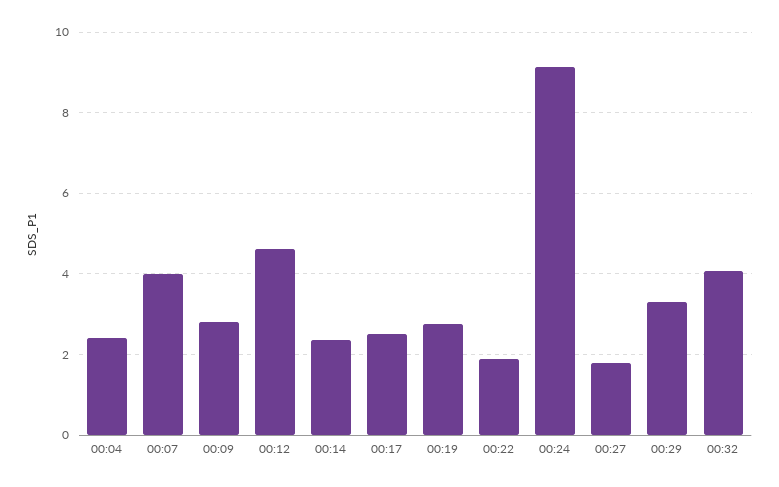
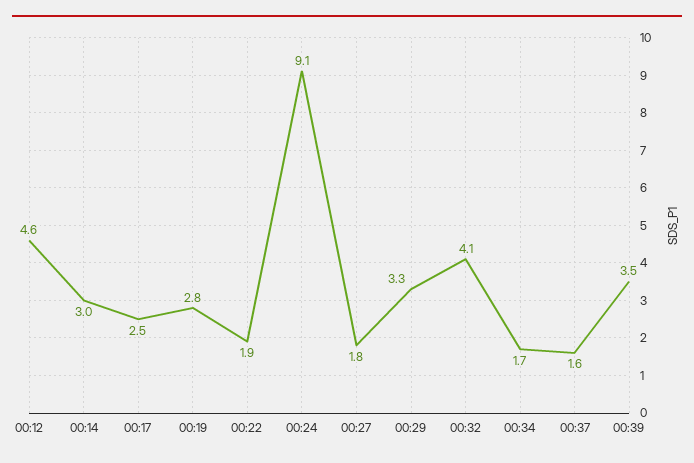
00:04: 2.4 -> none
00:07: 4 -> none
00:09: 2.8 -> none
00:14: 2.4 -> 3
00:34: none -> 1.7
00:37: none -> 1.6
00:39: none -> 3.5

